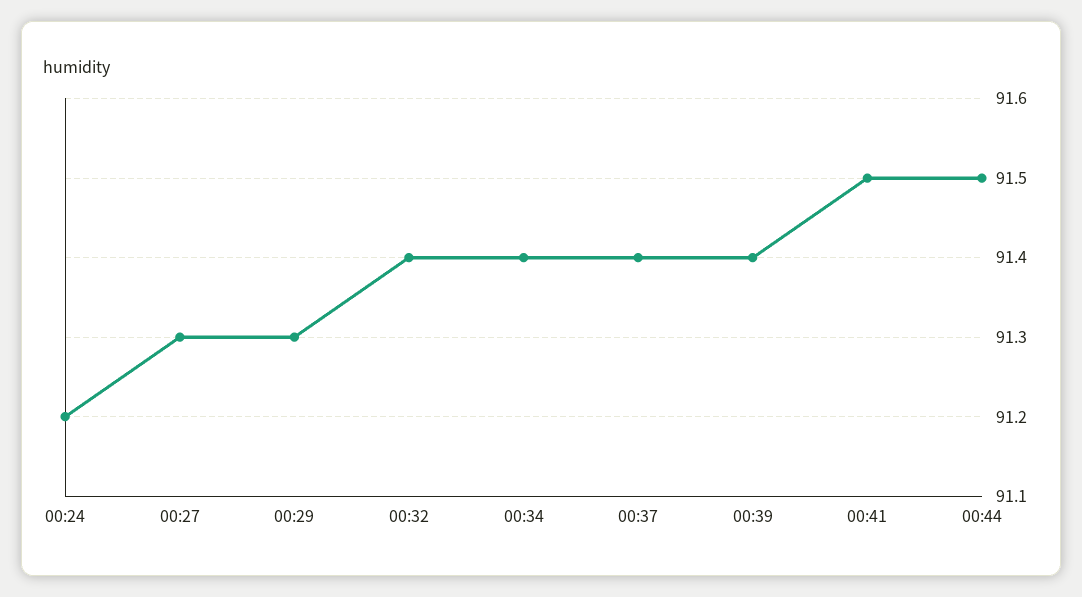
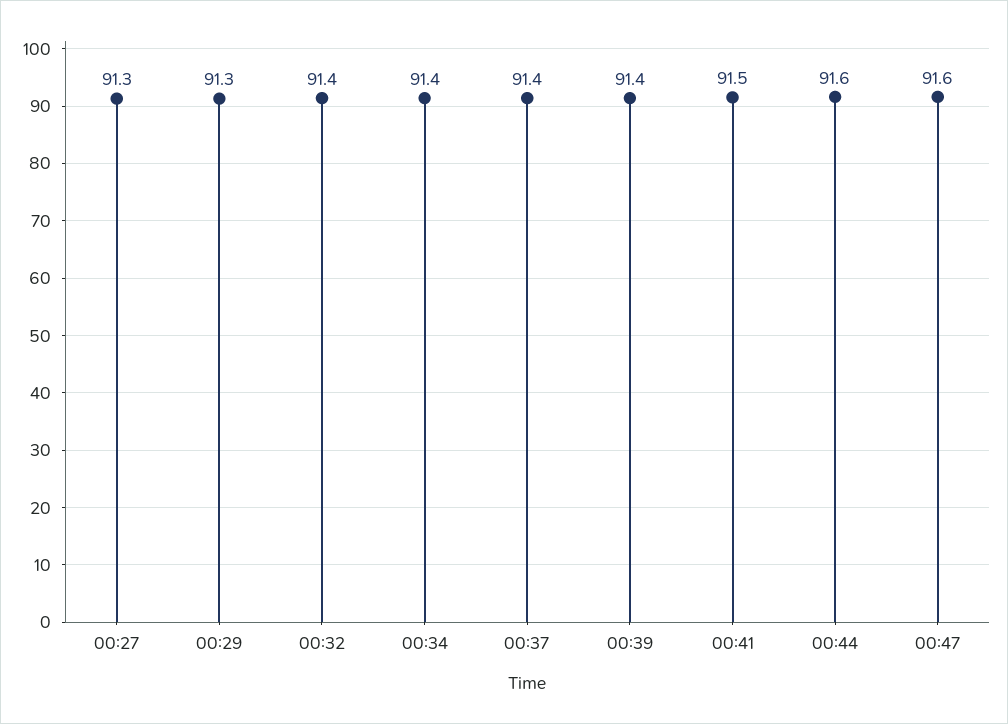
00:24: 91.2 -> none
00:44: 91.5 -> 91.6
00:47: none -> 91.6

